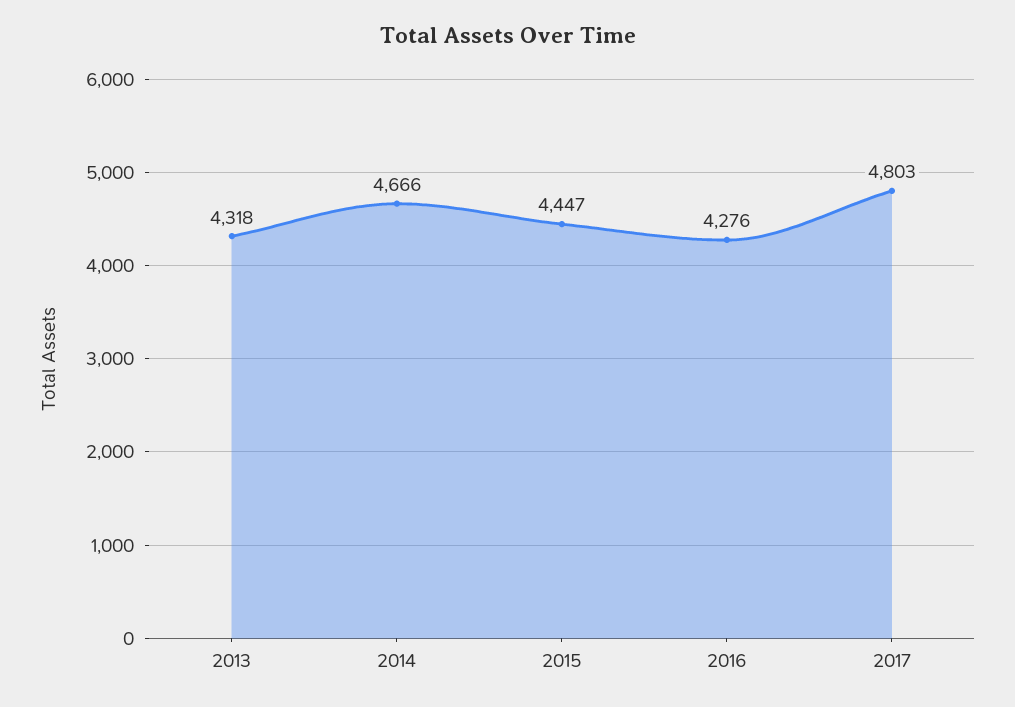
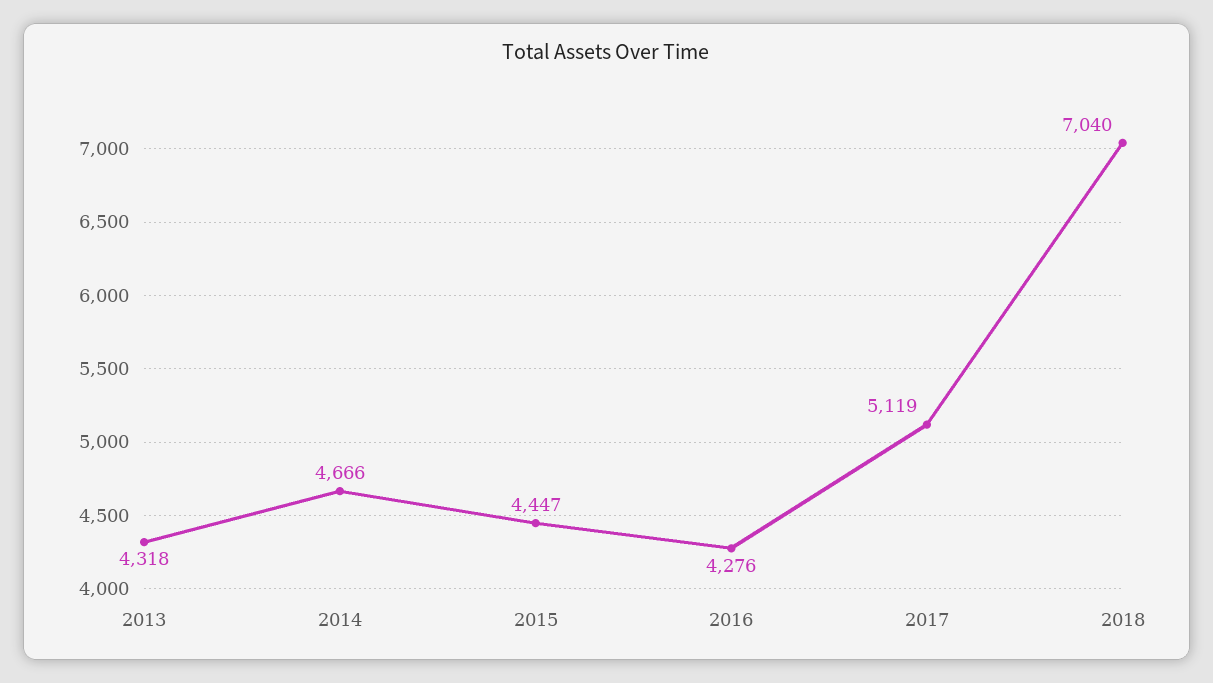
2017: 4803 -> 5119
2018: none -> 7040

